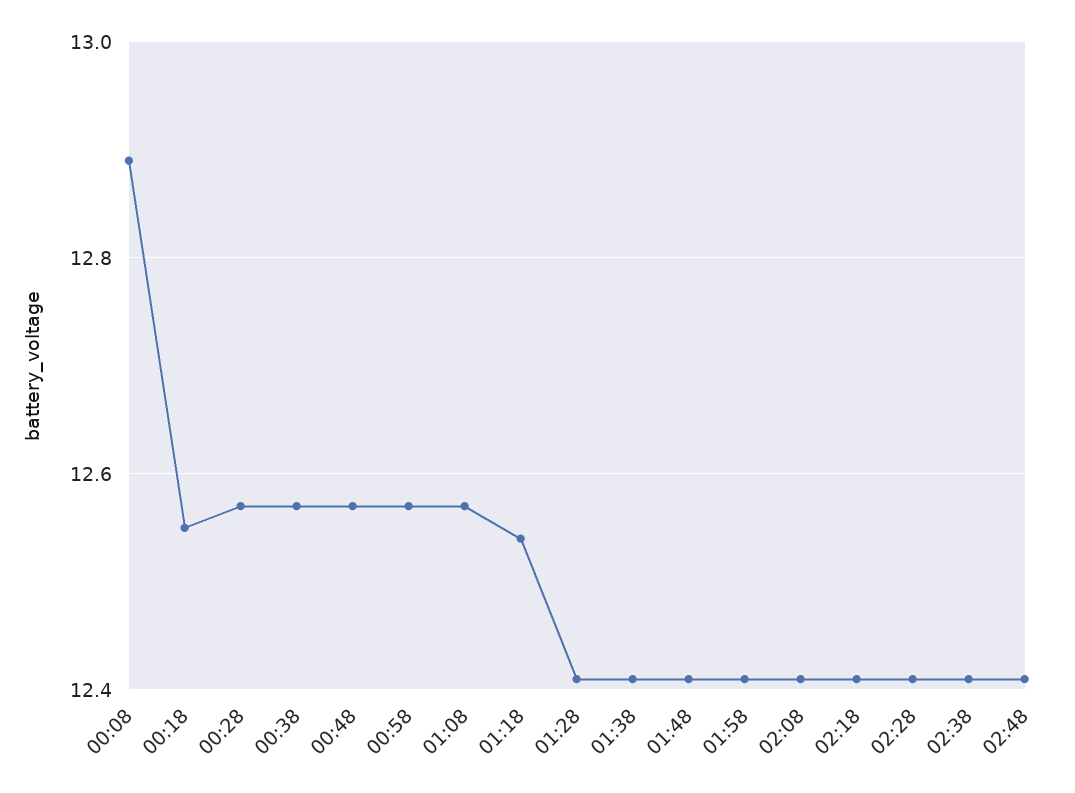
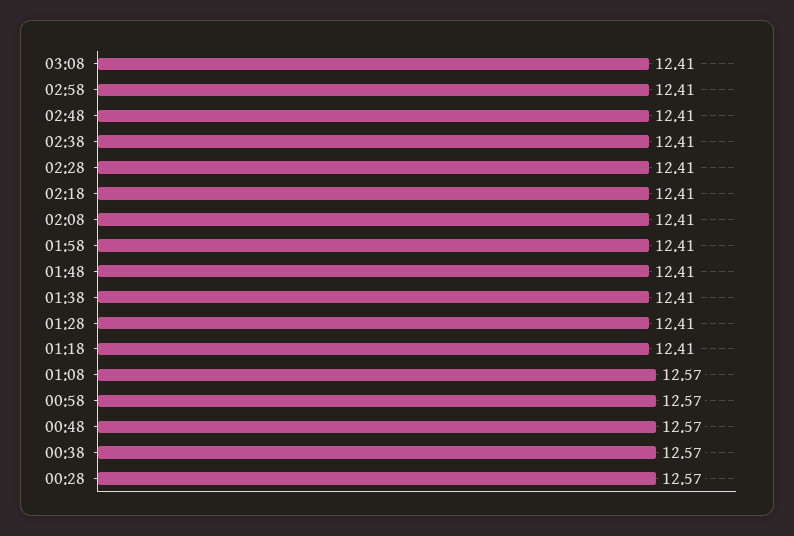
00:08: 12.9 -> none
00:18: 12.55 -> none
01:18: 12.55 -> 12.41
03:08: none -> 12.41
02:58: none -> 12.41

